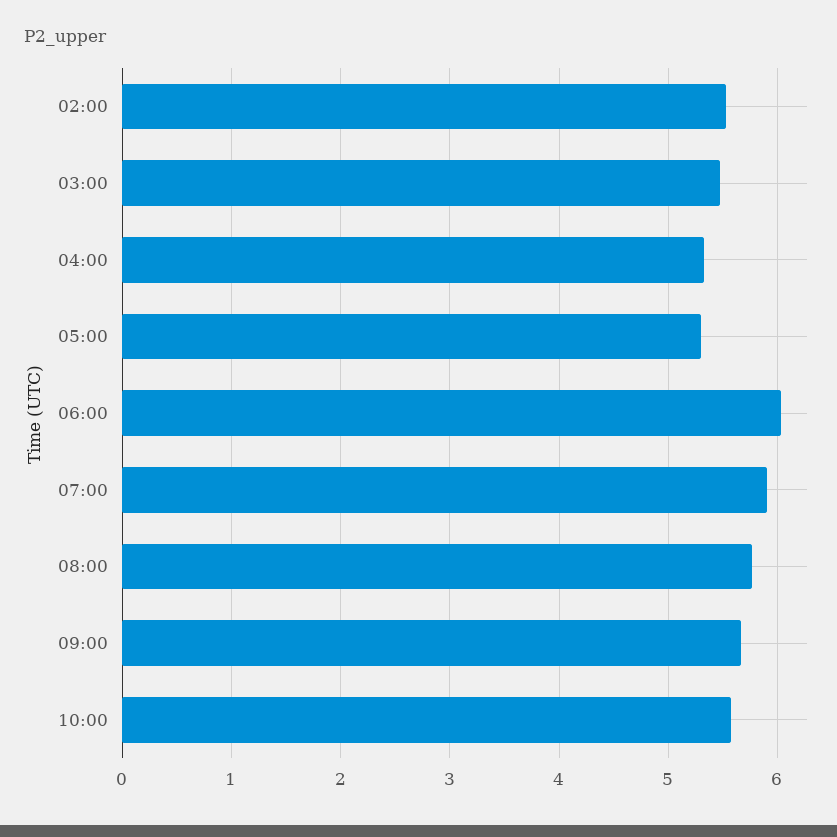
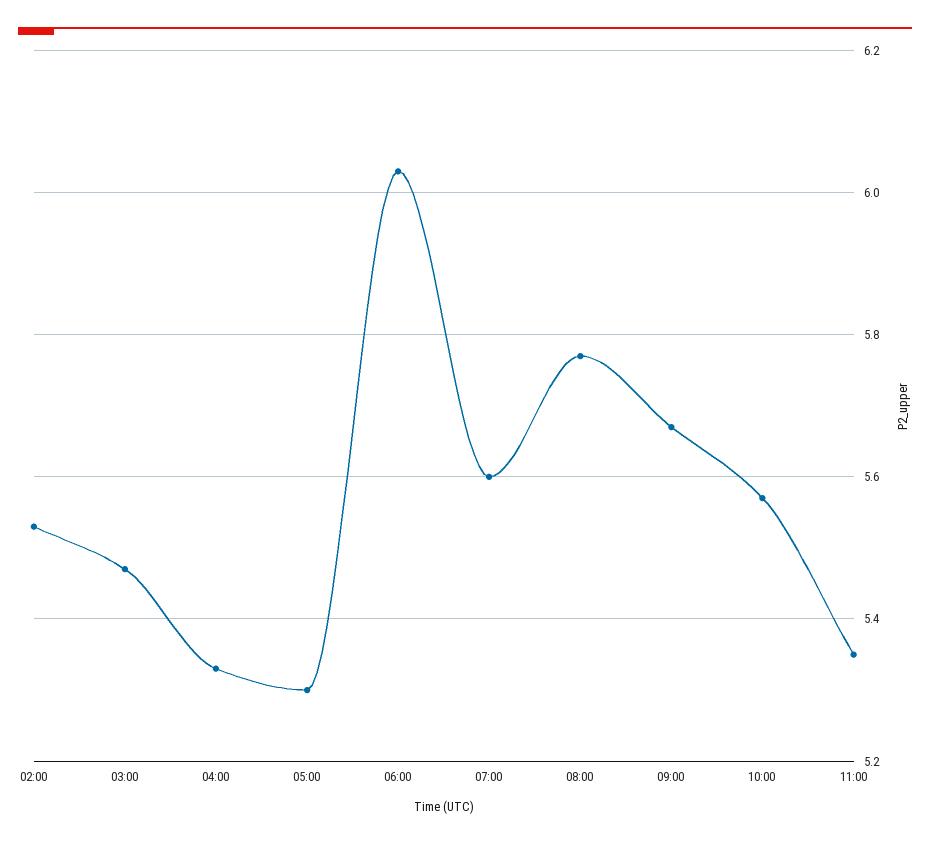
07:00: 5.9 -> 5.6
11:00: none -> 5.35

